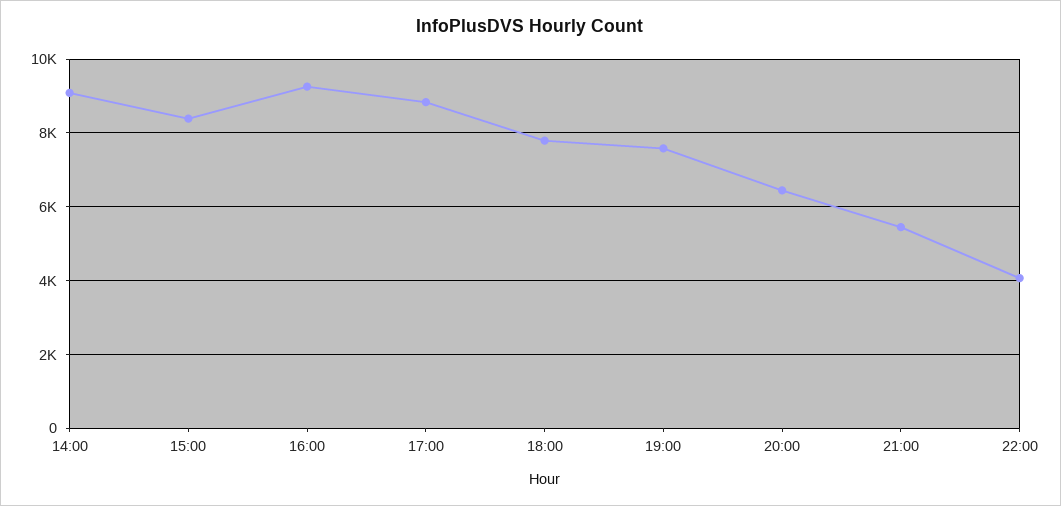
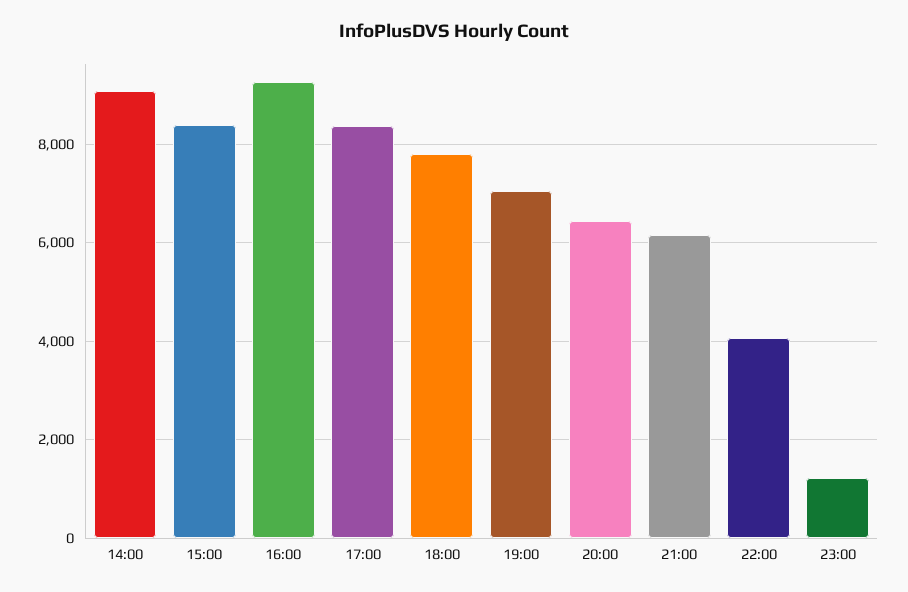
17:00: 8800 -> 8400
19:00: 7600 -> 7000
21:00: 5400 -> 6200
23:00: none -> 1200

